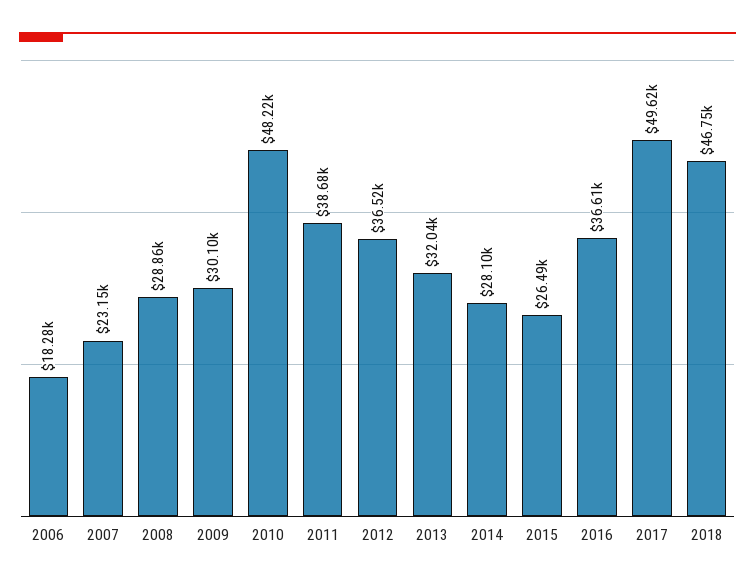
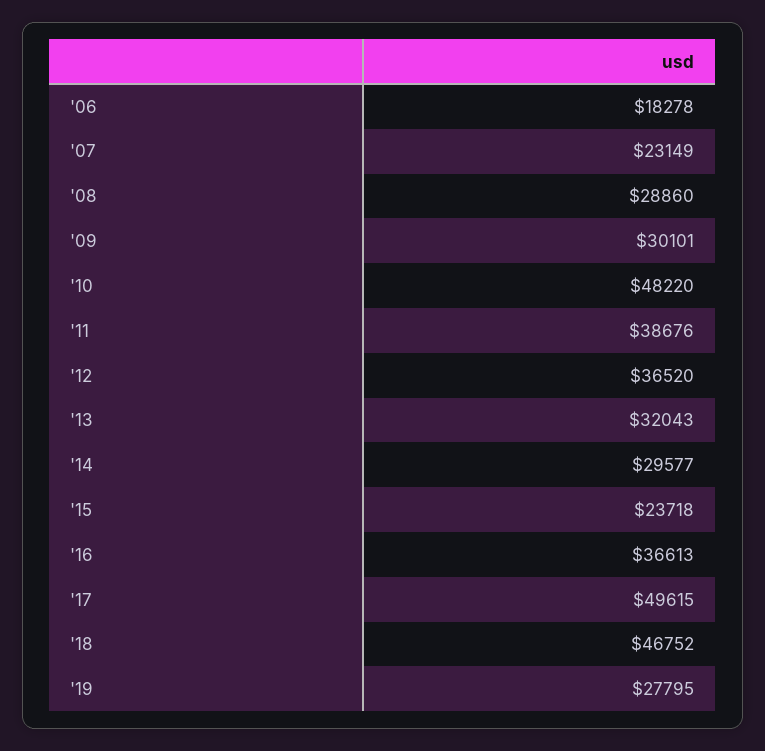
2014: 28100 -> 29577
2015: 26490 -> 23718
'19: none -> 27795

